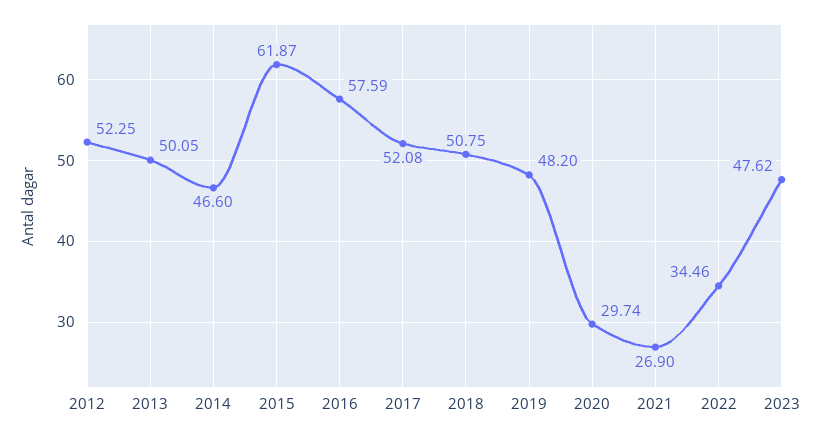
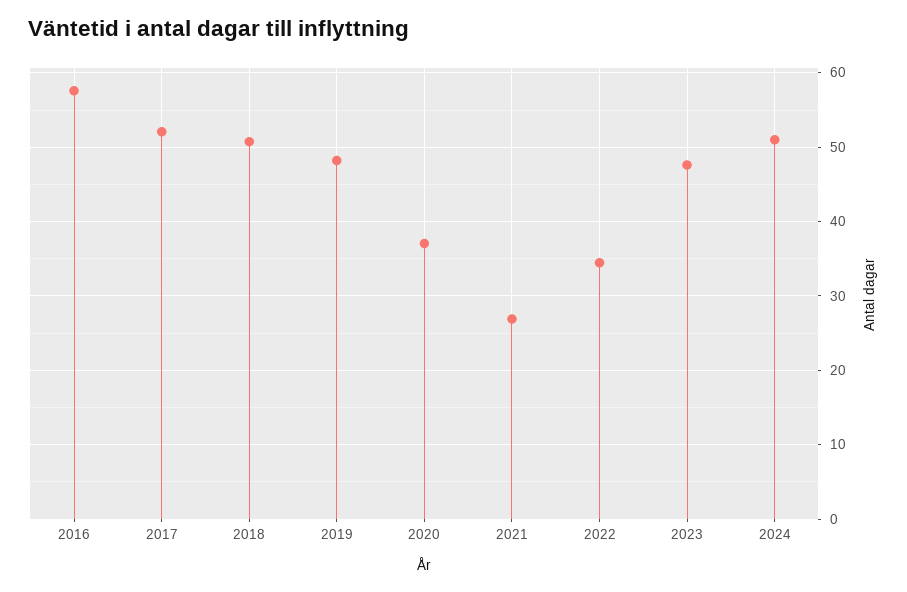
2012: 52.25 -> none
2013: 50.05 -> none
2014: 46.6 -> none
2015: 61.87 -> none
2020: 29.74 -> 37
2024: none -> 51

